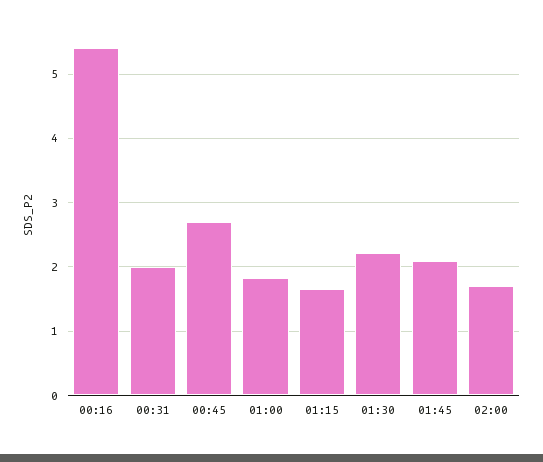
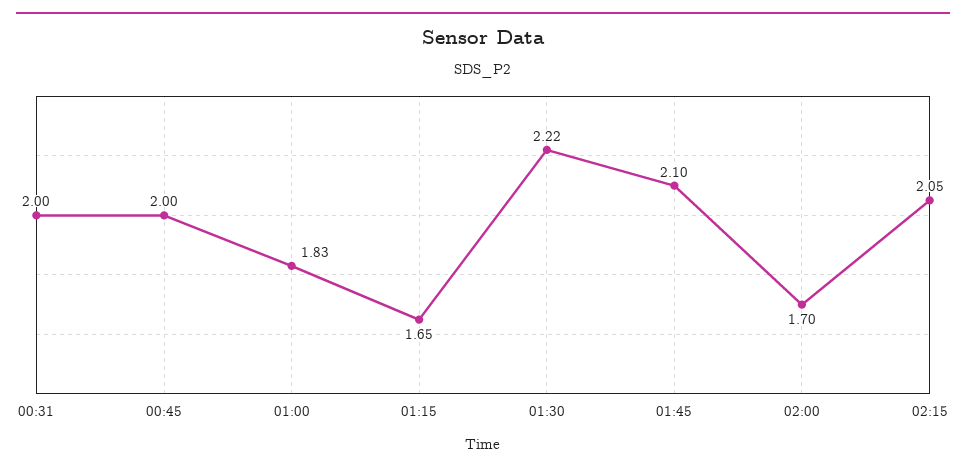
00:16: 5.4 -> none
00:45: 2.7 -> 2
02:15: none -> 2.05

